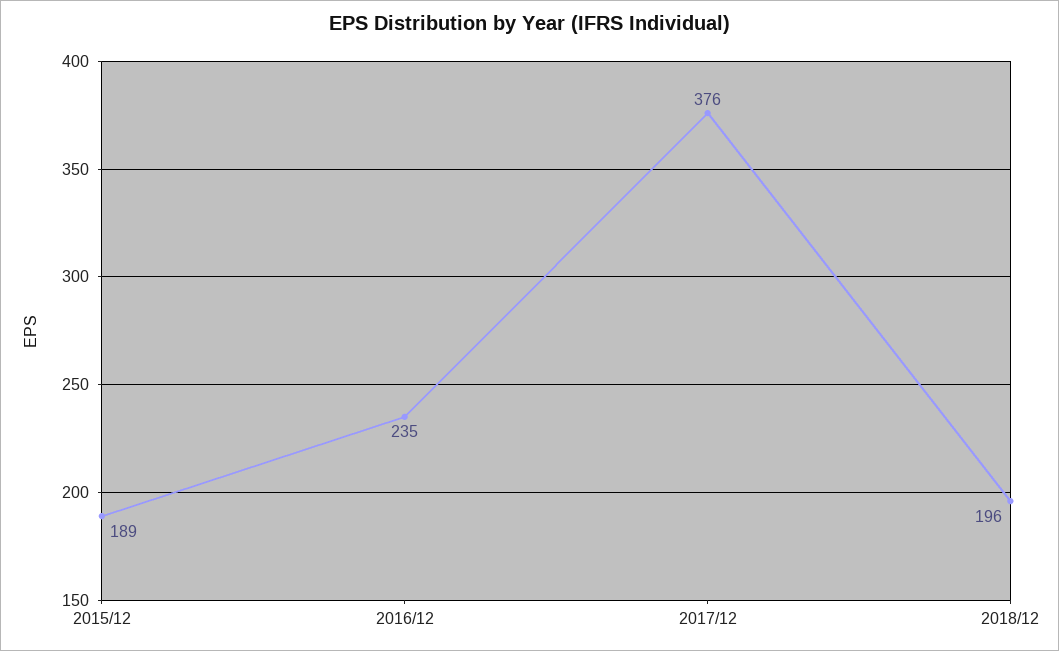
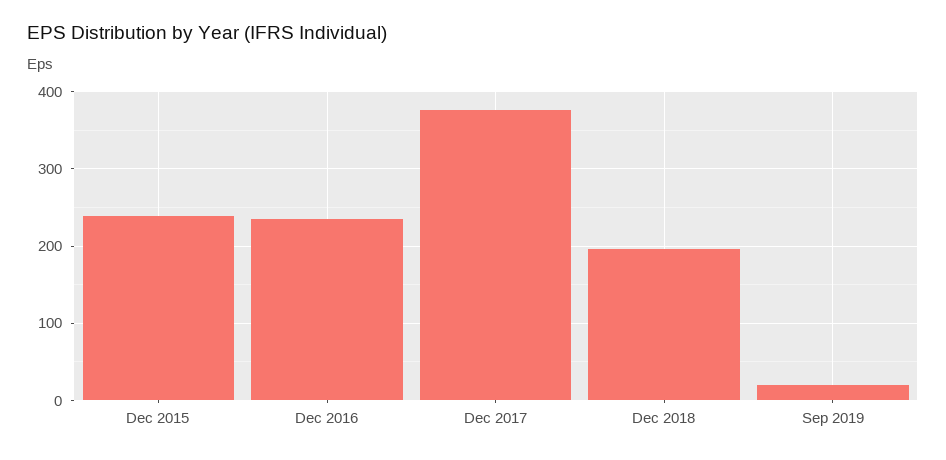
2015/12: 189 -> 240
Sep 2019: none -> 20

